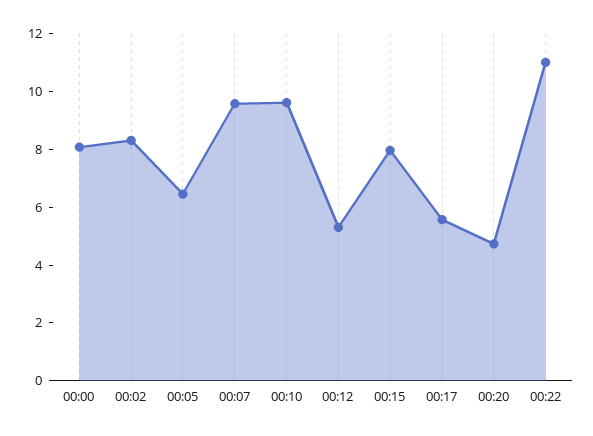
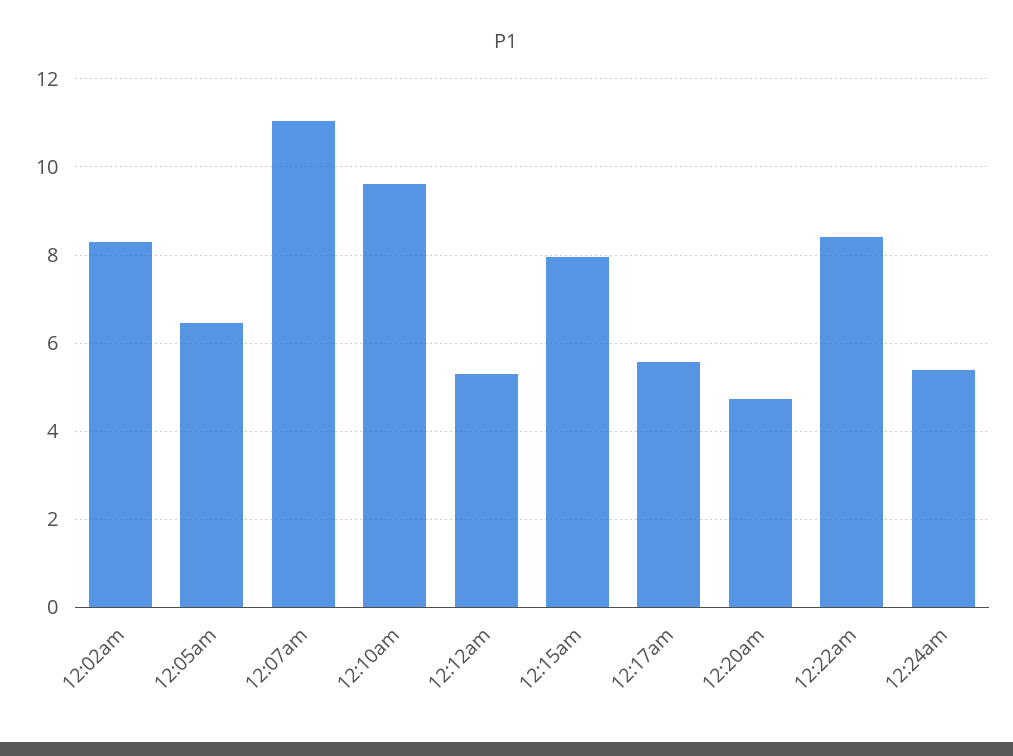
00:00: 8 -> none
00:07: 9.5 -> 11
00:22: 11 -> 8.4
12:24am: none -> 5.4

